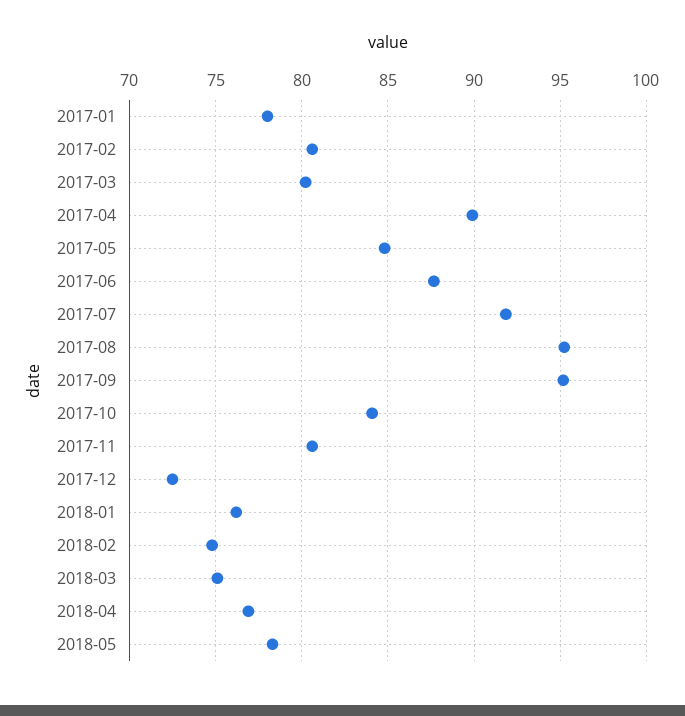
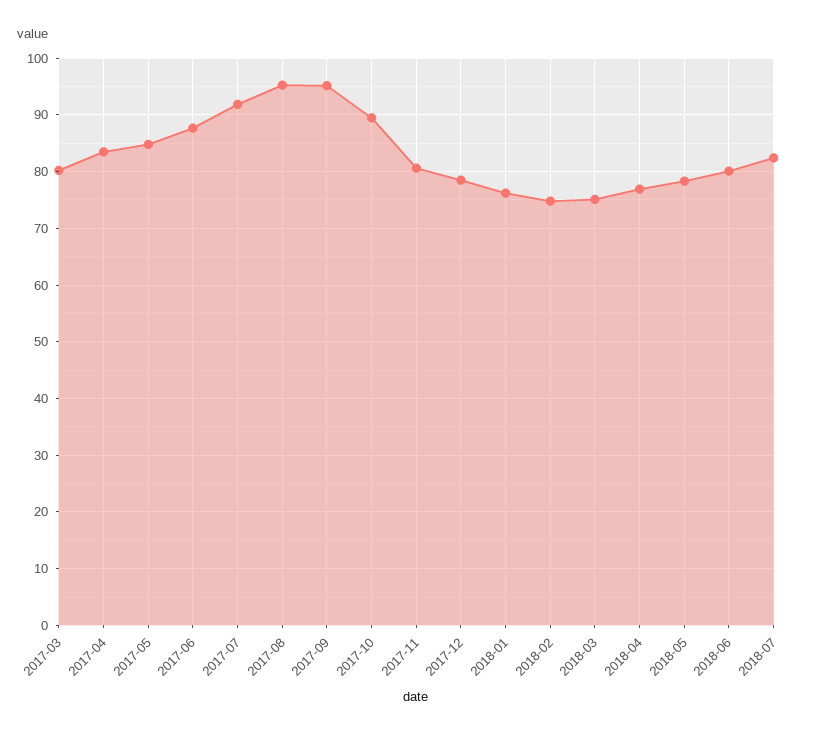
2017-01: 78 -> none
2017-02: 80.5 -> none
2017-04: 90 -> 84
2017-10: 84 -> 90
2017-12: 72.5 -> 78
2018-06: none -> 80
2018-07: none -> 82

